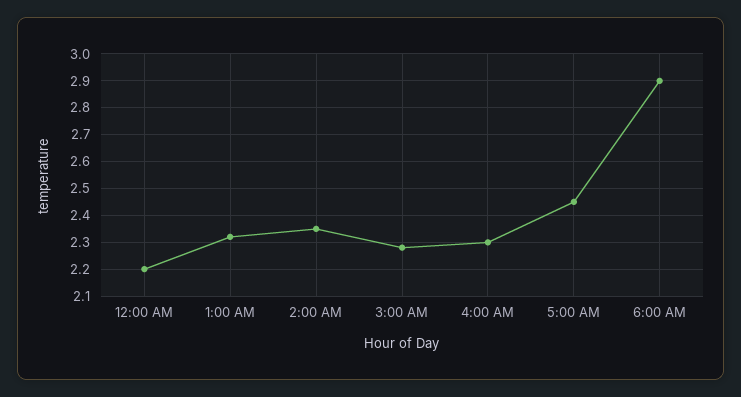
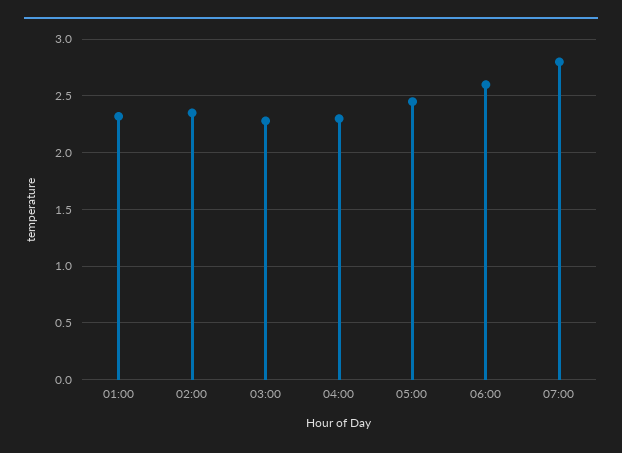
12:00 AM: 2.2 -> none
6:00 AM: 2.9 -> 2.6
07:00: none -> 2.8

